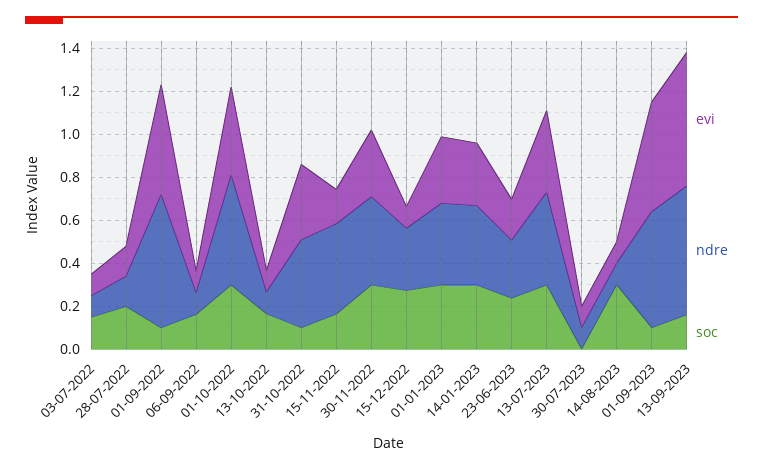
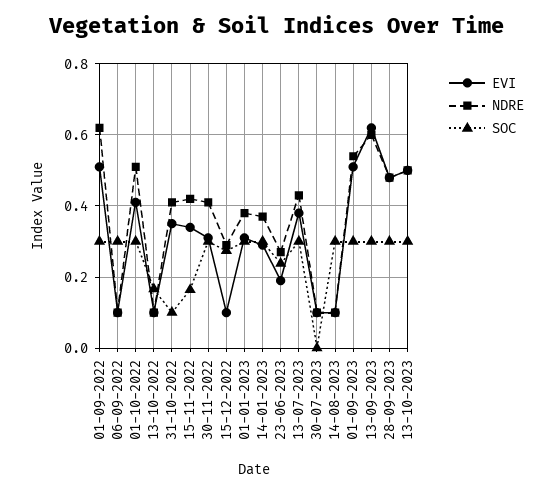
evi, 03-07-2022: 0.1 -> none
ndre, 03-07-2022: 0.1 -> none
soc, 03-07-2022: 0.15 -> none
evi, 28-07-2022: 0.15 -> none
ndre, 28-07-2022: 0.15 -> none
soc, 28-07-2022: 0.2 -> none
soc, 01-09-2022: 0.1 -> 0.3
soc, 06-09-2022: 0.15 -> 0.3
evi, 15-11-2022: 0.15 -> 0.34
soc, 01-09-2023: 0.1 -> 0.3
soc, 13-09-2023: 0.15 -> 0.3
evi, 28-09-2023: none -> 0.48
ndre, 28-09-2023: none -> 0.48
soc, 28-09-2023: none -> 0.3
evi, 13-10-2023: none -> 0.5
ndre, 13-10-2023: none -> 0.5
soc, 13-10-2023: none -> 0.3

